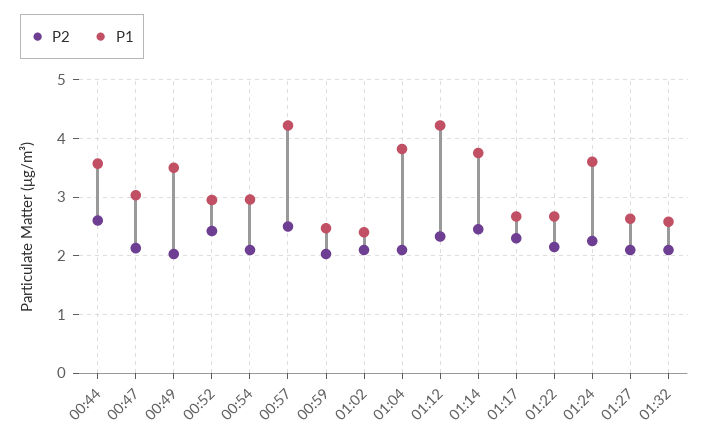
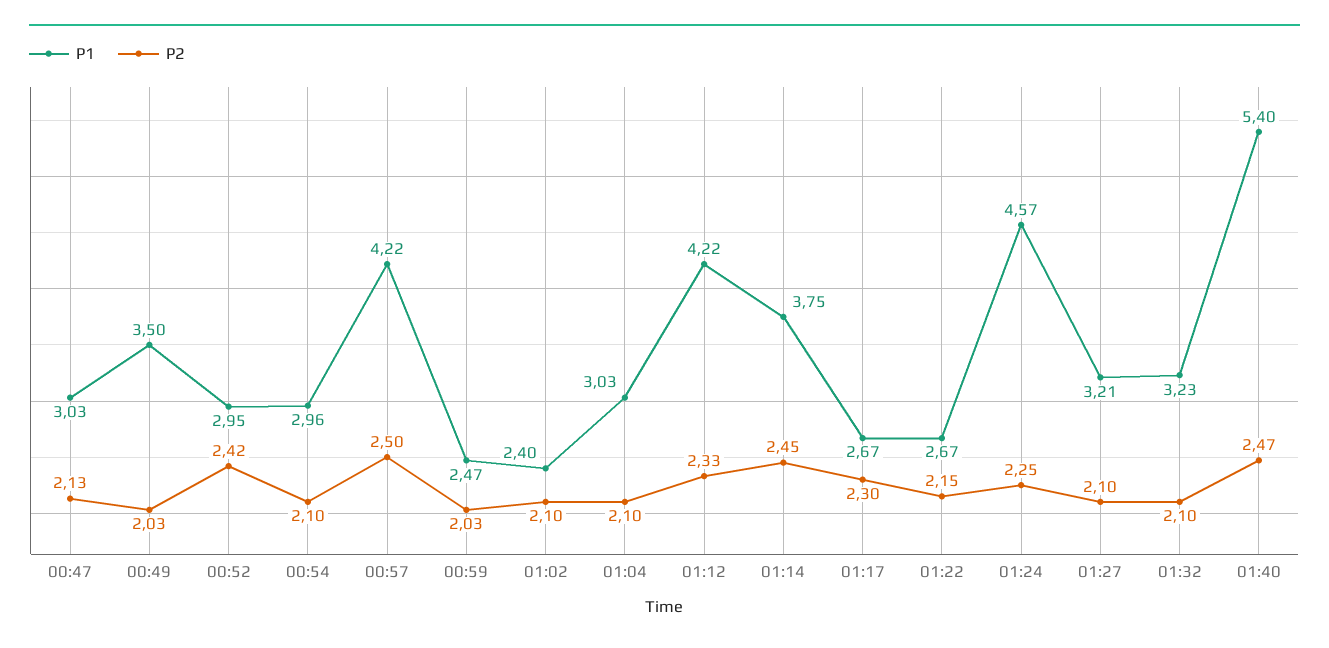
P2, 00:44: 2.6 -> none
P1, 00:44: 3.6 -> none
P1, 01:04: 3.8 -> 3.03
P1, 01:24: 3.6 -> 4.57
P1, 01:27: 2.6 -> 3.21
P1, 01:32: 2.6 -> 3.23
P1, 01:40: none -> 5.4
P2, 01:40: none -> 2.47

